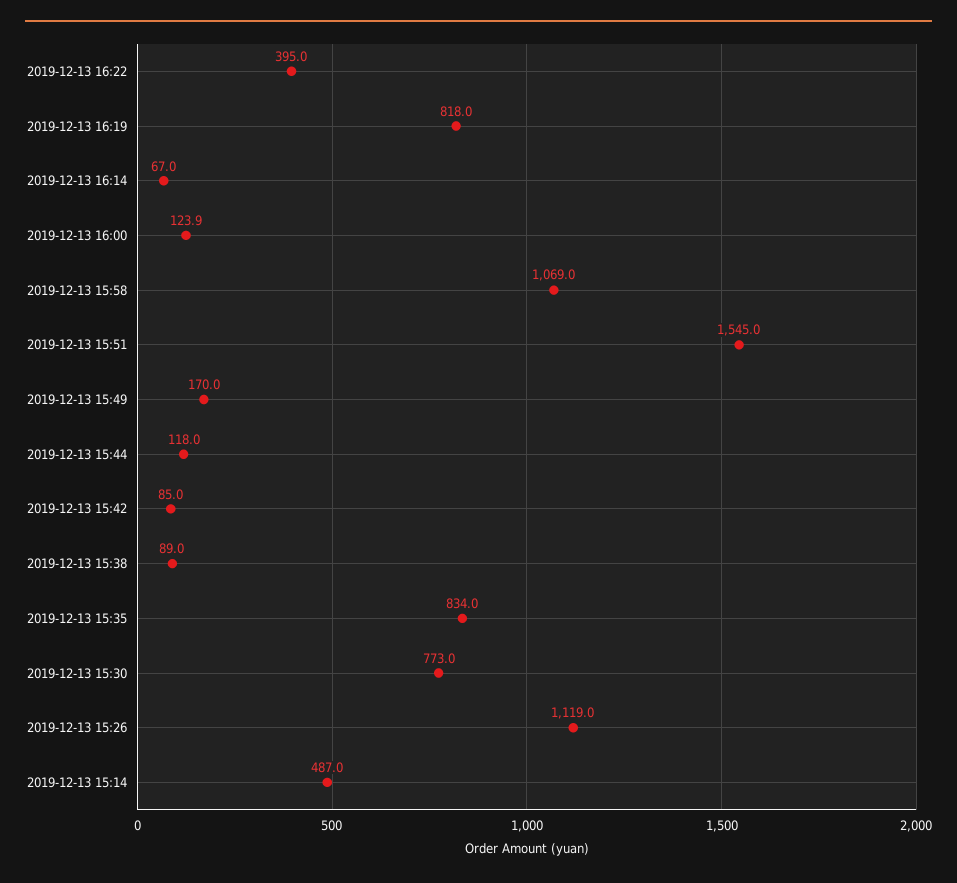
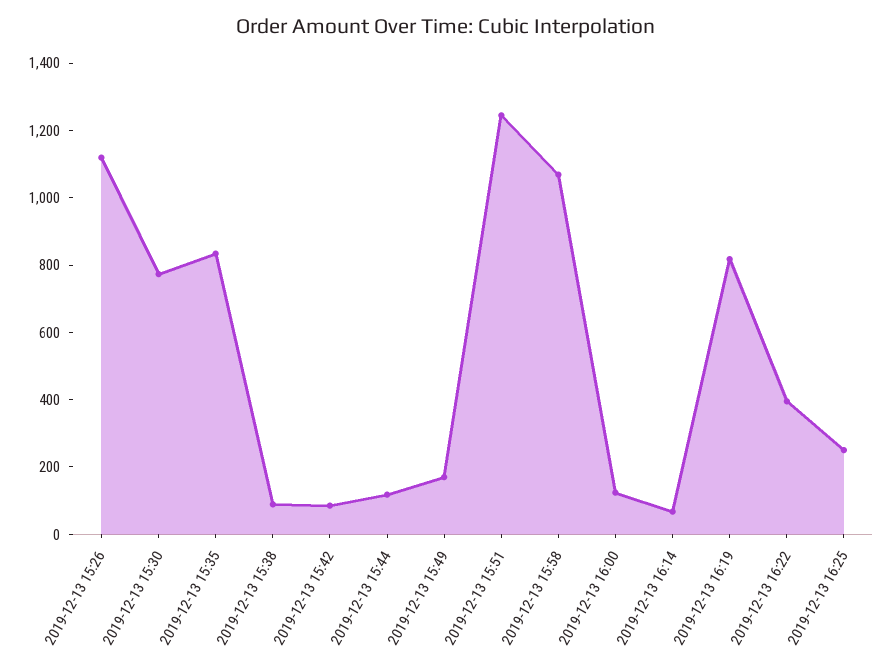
2019-12-13 15:51: 1545 -> 1250
2019-12-13 15:14: 487 -> none
2019-12-13 16:25: none -> 250

